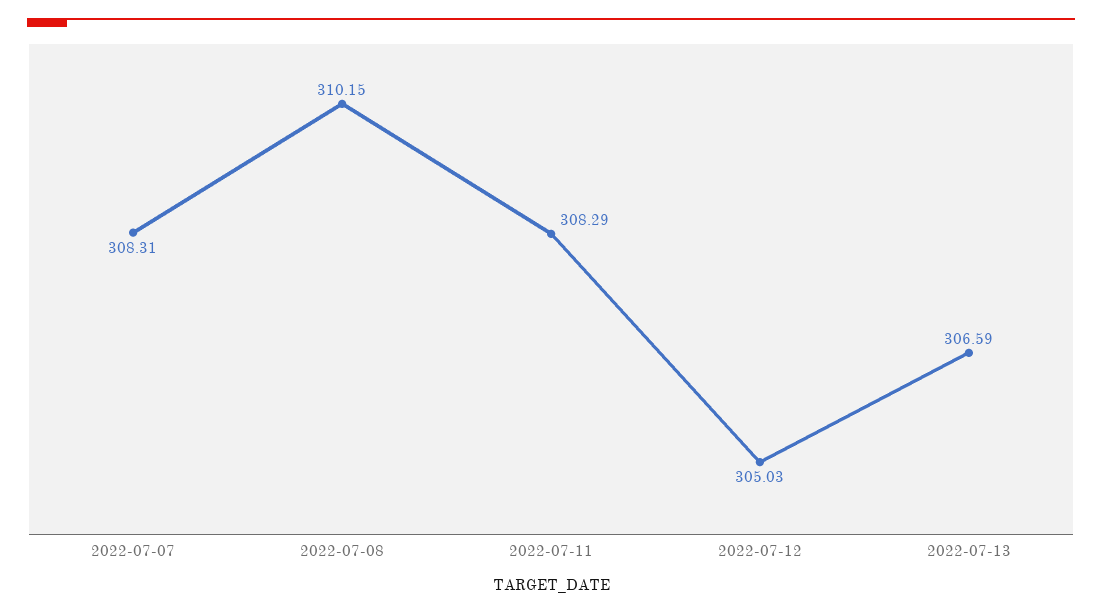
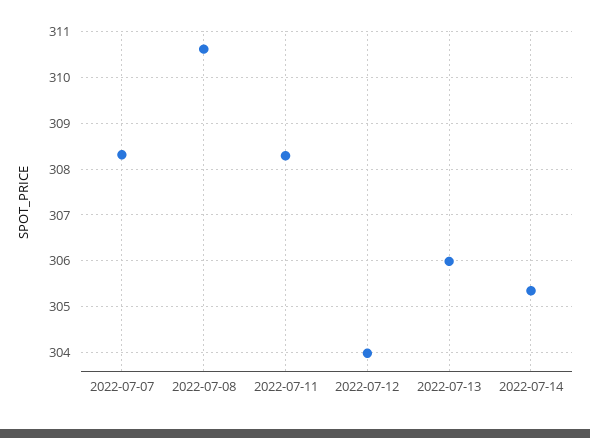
2022-07-08: 310.15 -> 310.6
2022-07-12: 305.03 -> 304
2022-07-13: 306.59 -> 306
2022-07-14: none -> 305.4

